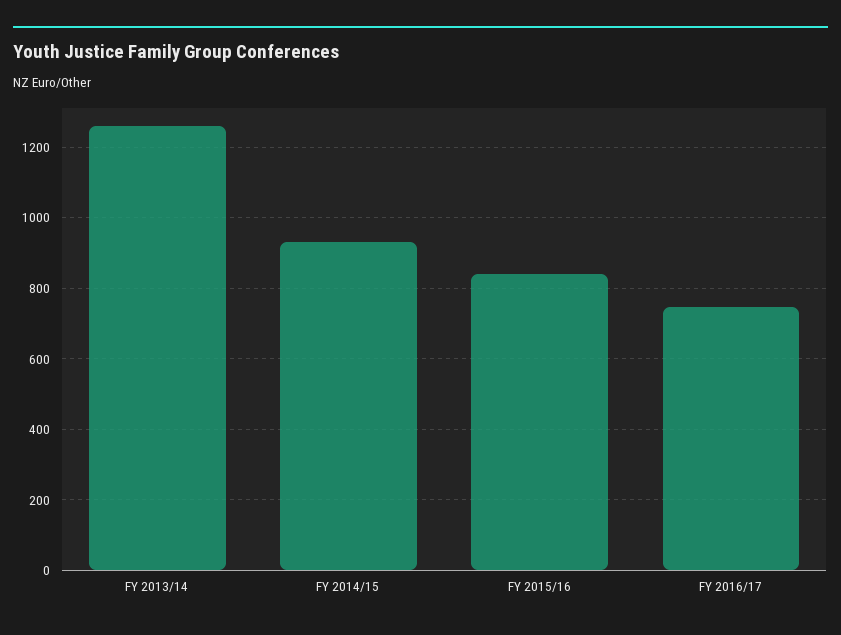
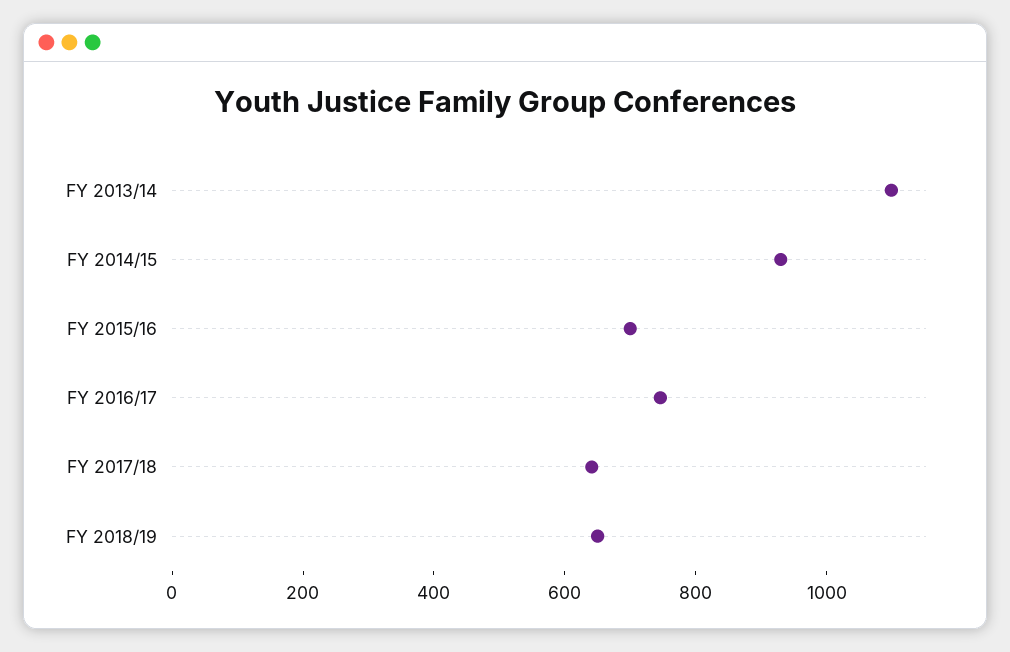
FY 2013/14: 1260 -> 1100
FY 2015/16: 840 -> 700
FY 2017/18: none -> 650
FY 2018/19: none -> 650

